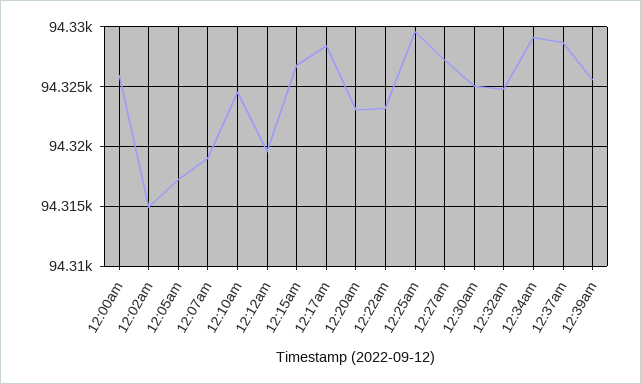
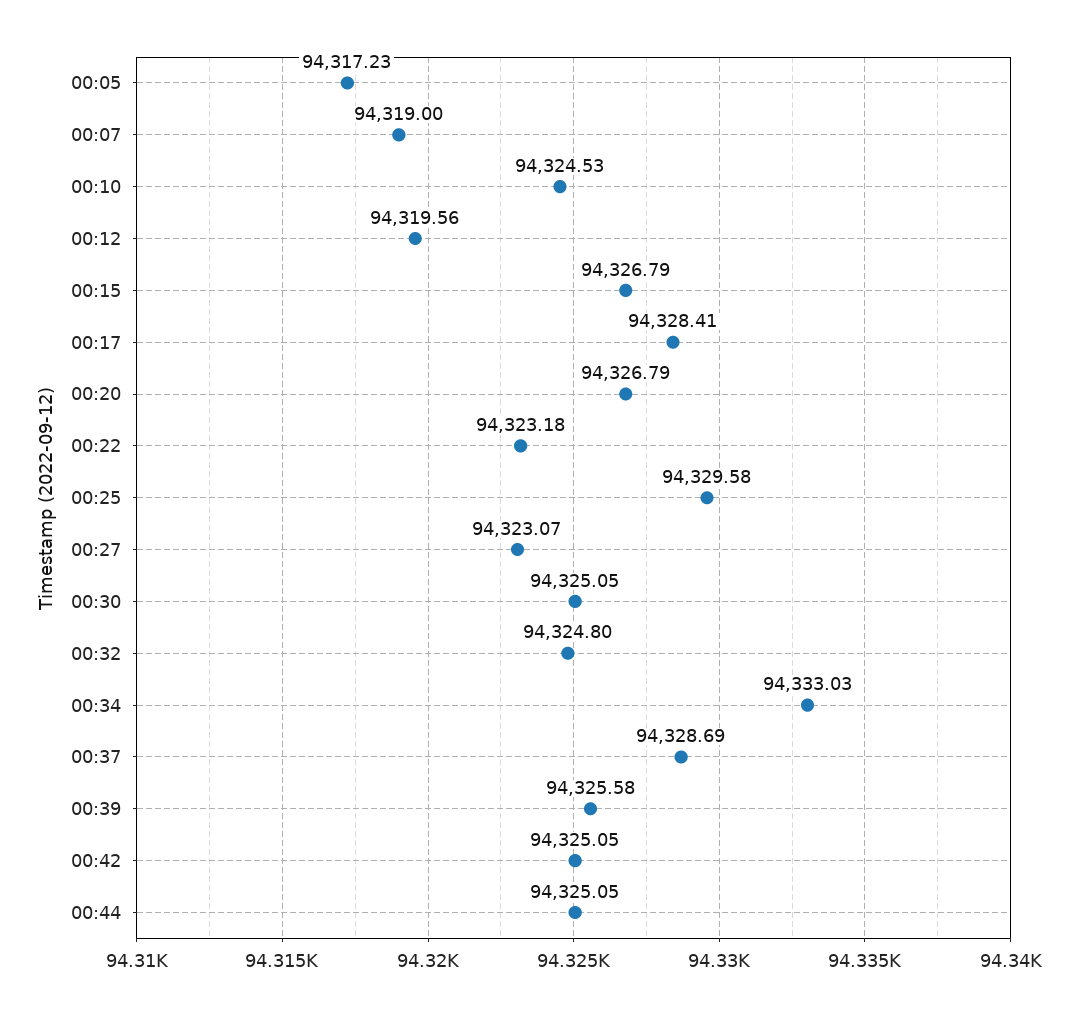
12:00am: 94326 -> none
12:02am: 94315 -> none
12:20am: 94323 -> 94326.79
12:27am: 94327 -> 94323.07
12:34am: 94329 -> 94333.03
00:42: none -> 94325.05
00:44: none -> 94325.05

